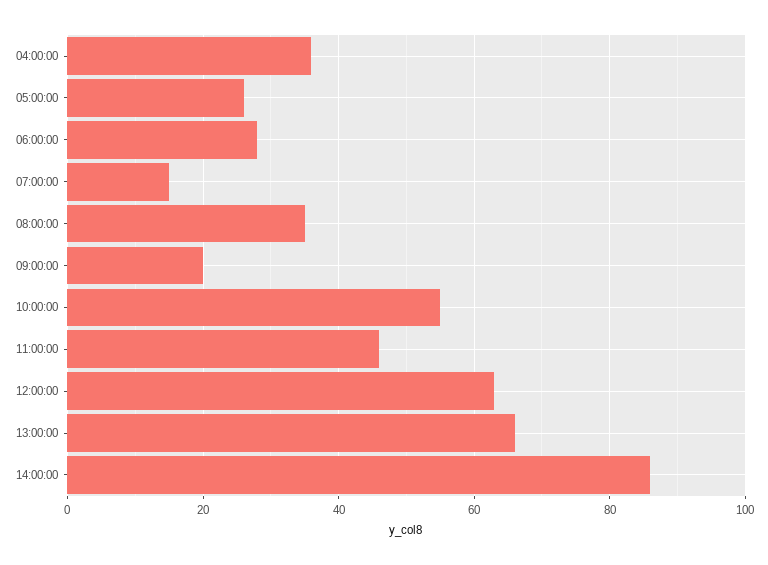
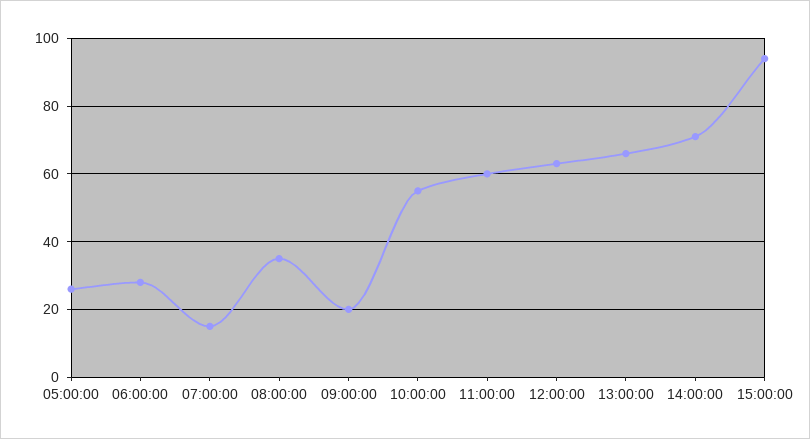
04:00:00: 35 -> none
11:00:00: 45 -> 60
14:00:00: 85 -> 70
15:00:00: none -> 95

